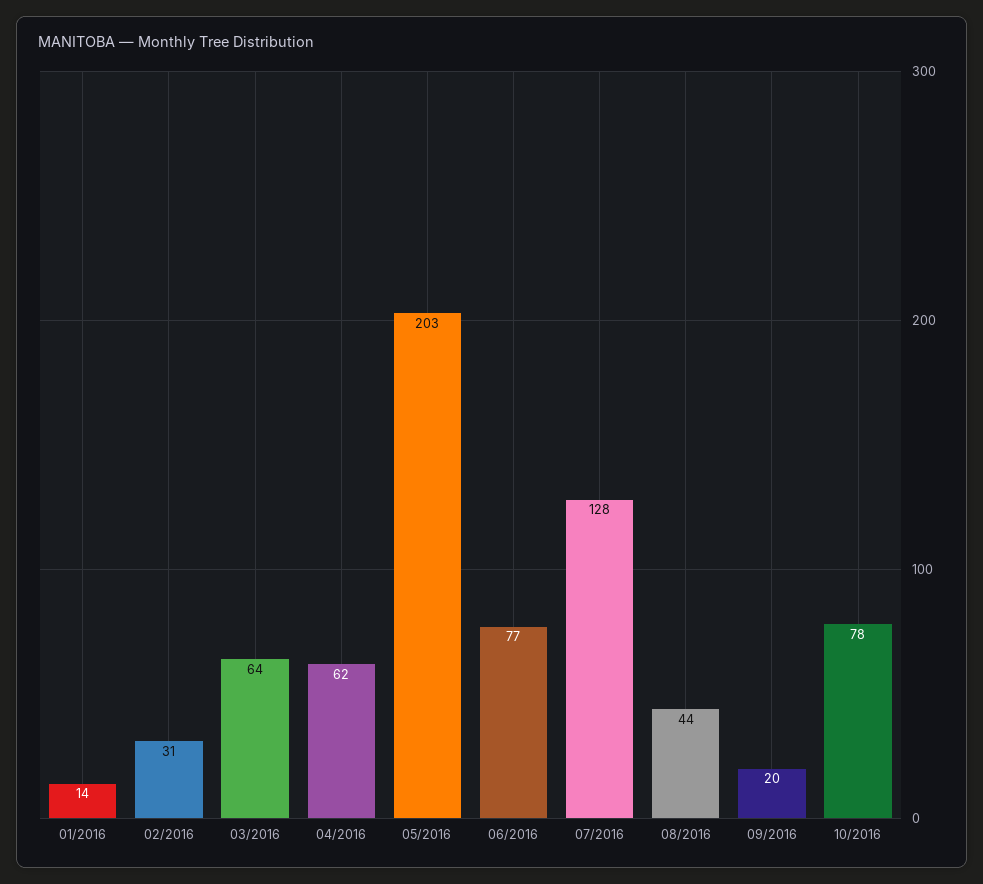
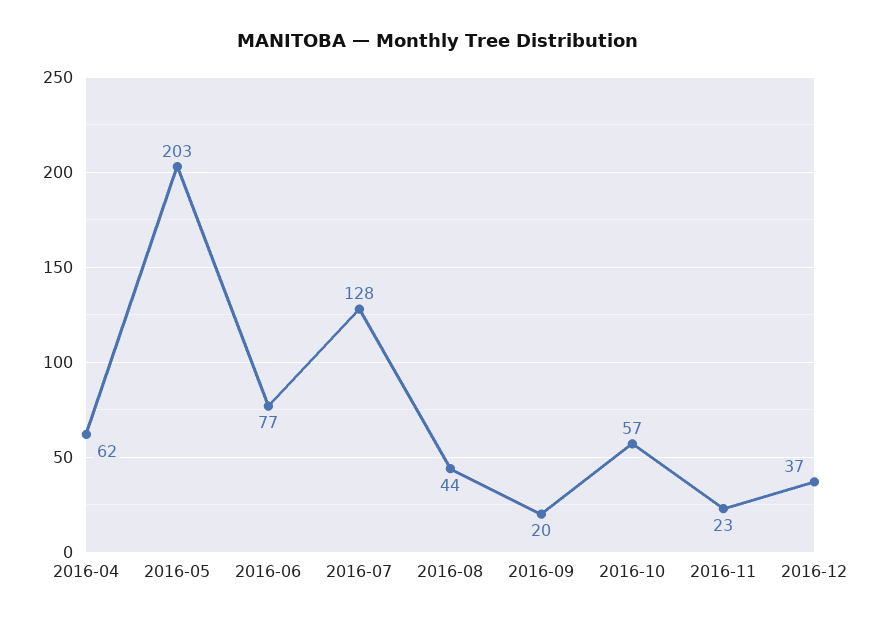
01/2016: 14 -> none
02/2016: 31 -> none
03/2016: 64 -> none
10/2016: 78 -> 57
2016-11: none -> 23
2016-12: none -> 37

